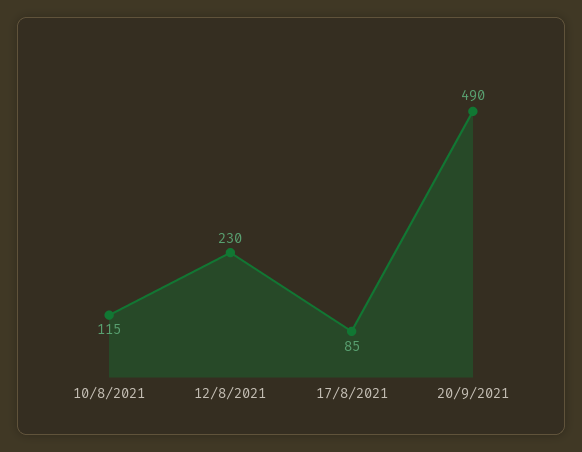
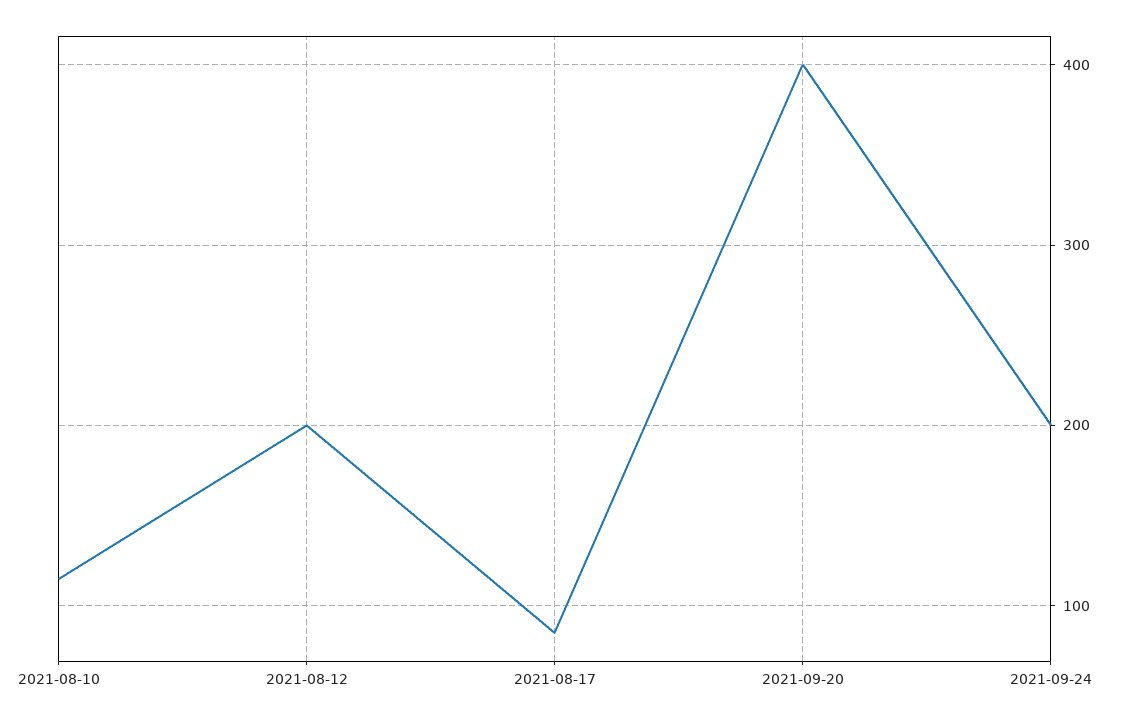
12/8/2021: 230 -> 200
20/9/2021: 490 -> 400
2021-09-24: none -> 200

